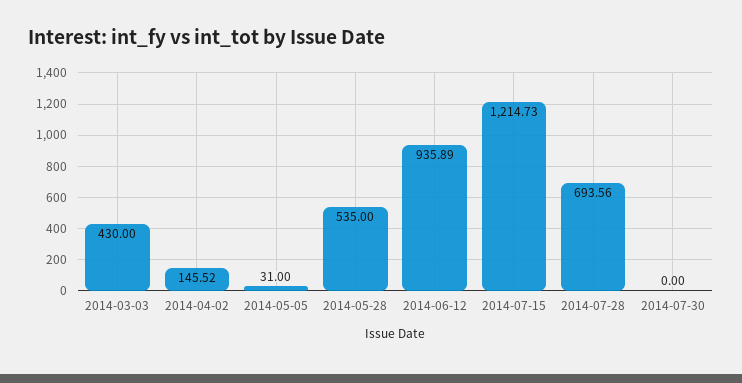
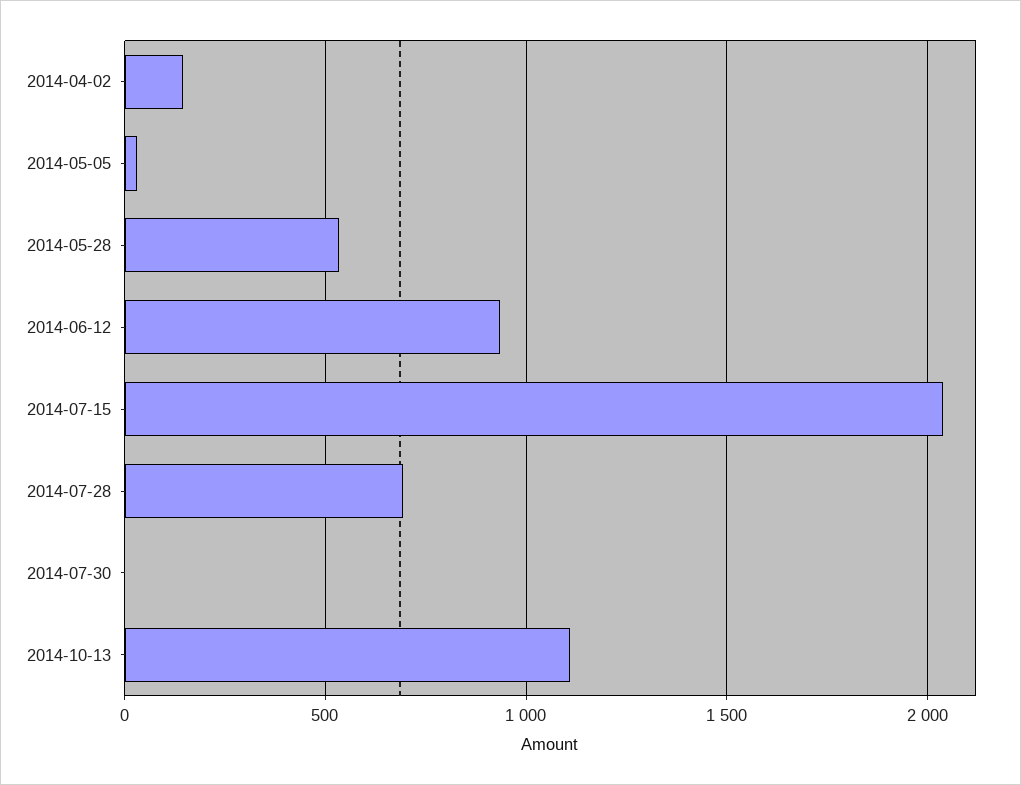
2014-03-03: 430 -> none
2014-07-15: 1214.73 -> 2050
2014-10-13: none -> 1100

